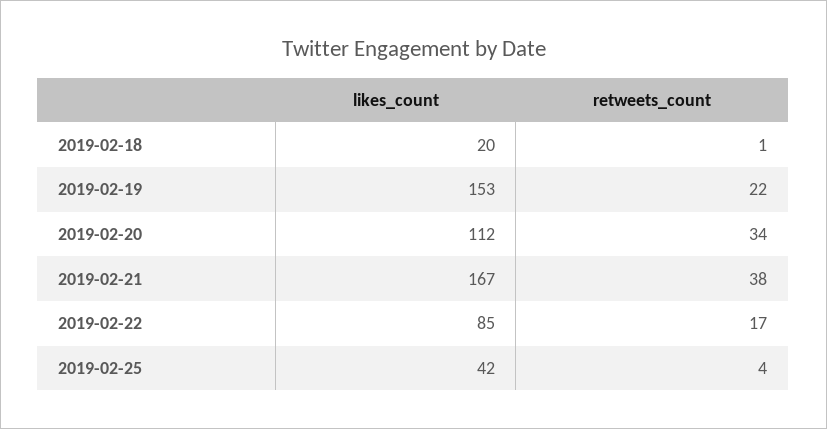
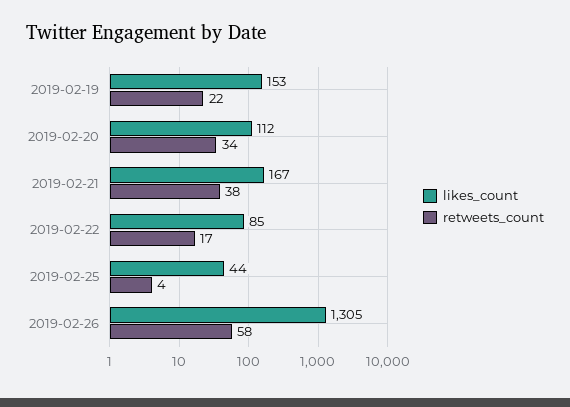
likes_count, 2019-02-18: 20 -> none
retweets_count, 2019-02-18: 1 -> none
likes_count, 2019-02-25: 42 -> 44
likes_count, 2019-02-26: none -> 1305
retweets_count, 2019-02-26: none -> 58

